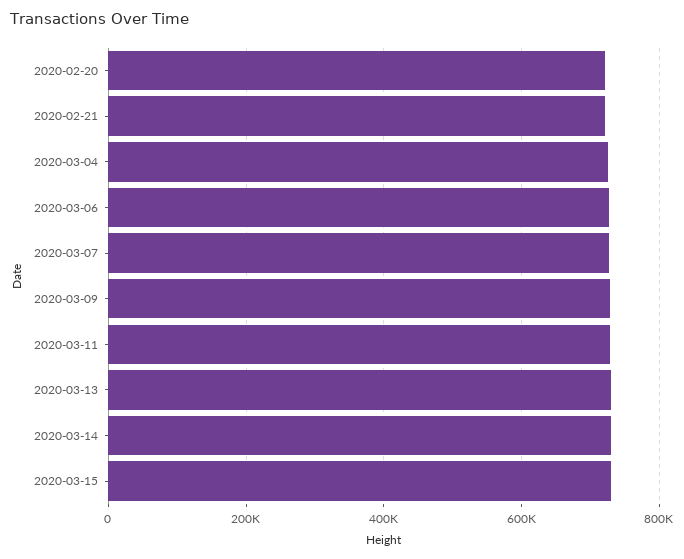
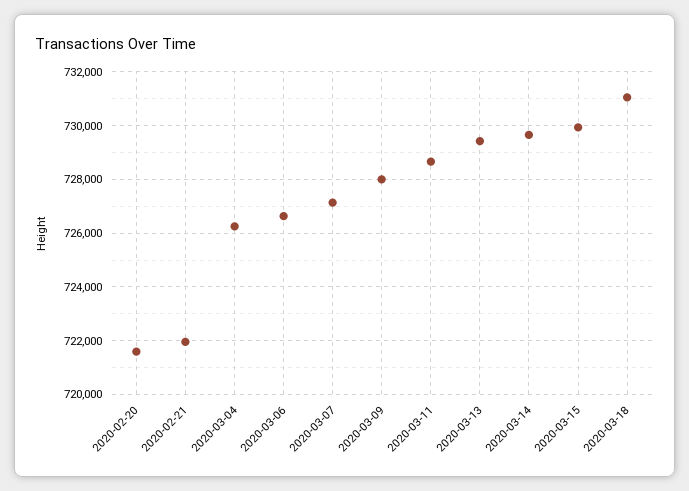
2020-03-18: none -> 731000

